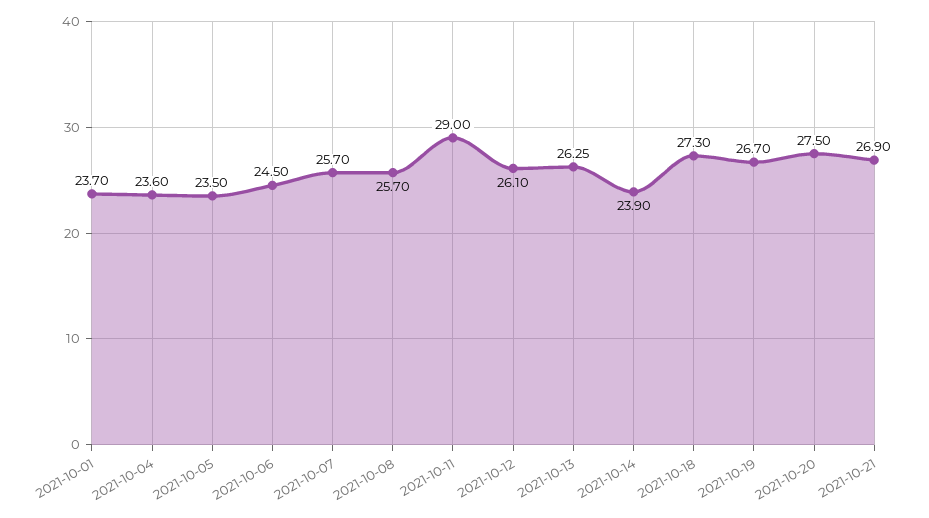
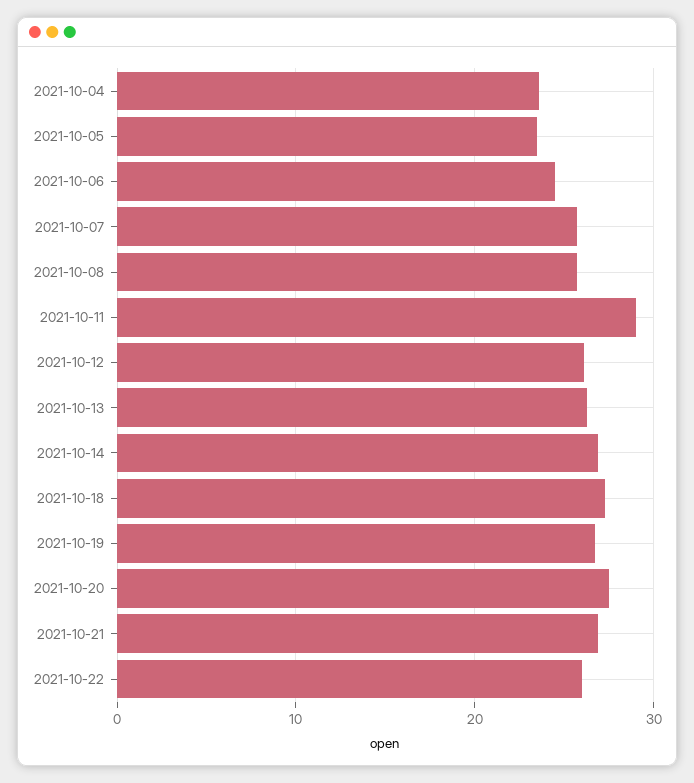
2021-10-01: 23.7 -> none
2021-10-14: 23.9 -> 27
2021-10-22: none -> 26

